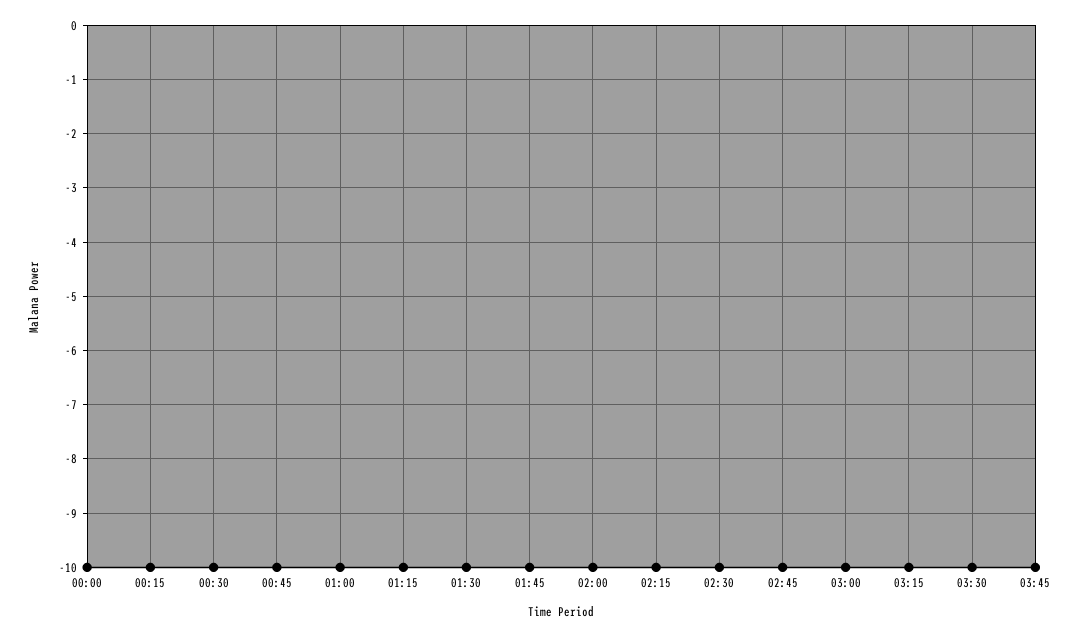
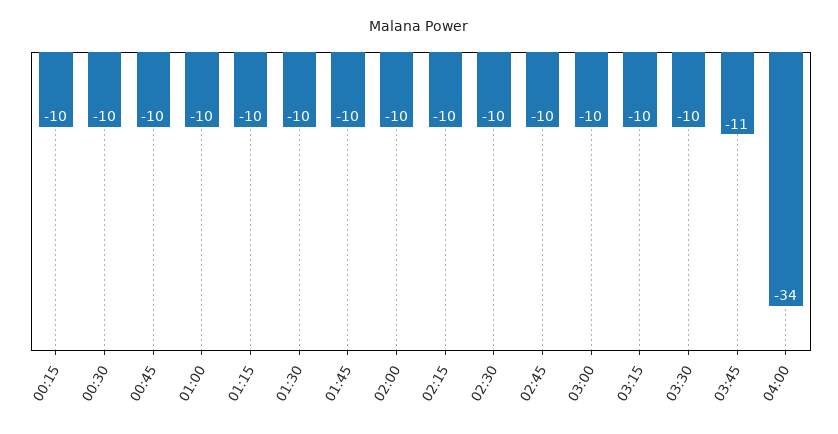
00:00: -10 -> none
03:45: -10 -> -11
04:00: none -> -34

